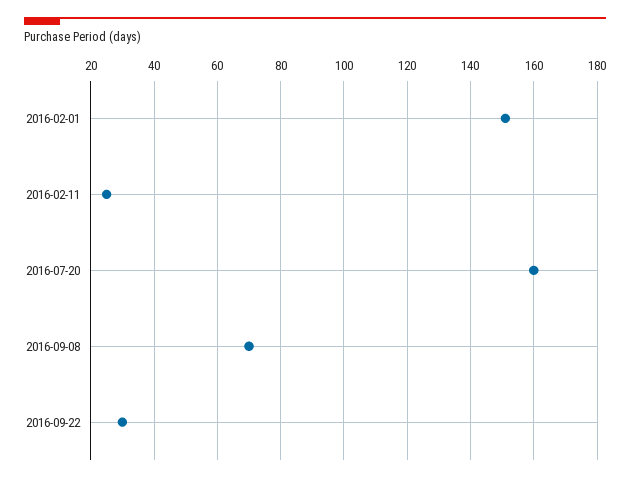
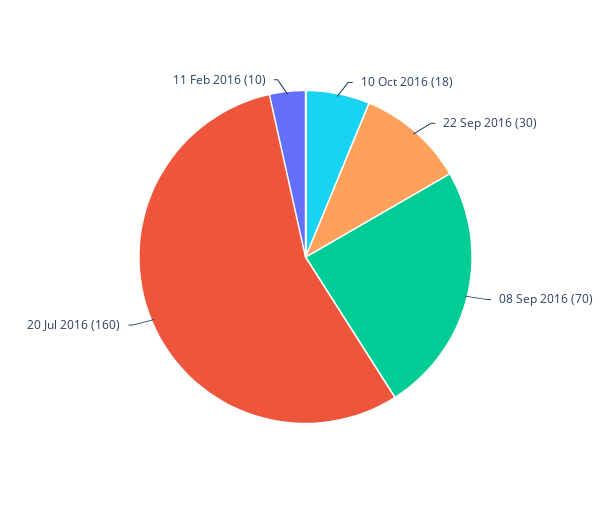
2016-02-01: 150 -> none
2016-02-11: 25 -> 10
10 Oct 2016: none -> 18

